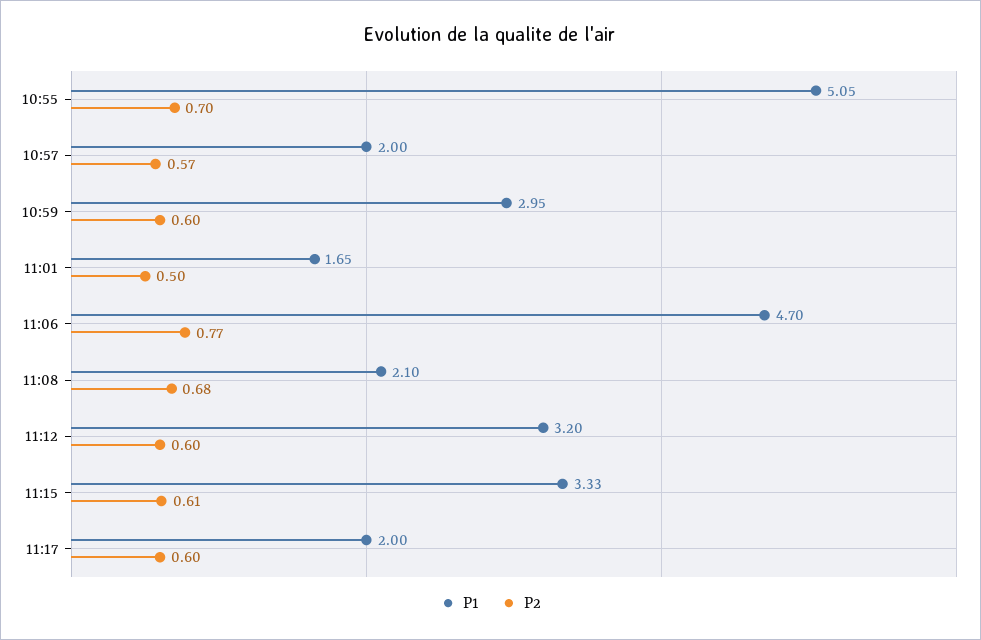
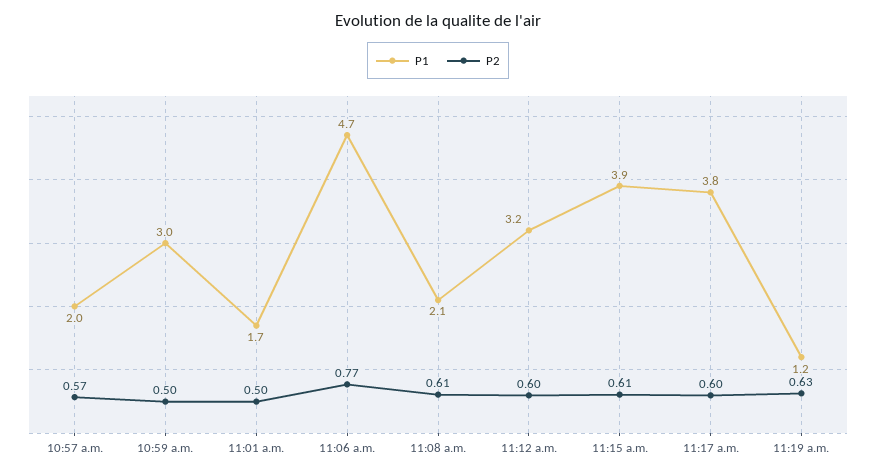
P1, 10:55: 5.05 -> none
P2, 10:55: 0.7 -> none
P2, 10:59: 0.6 -> 0.5
P2, 11:08: 0.68 -> 0.61
P1, 11:15: 3.33 -> 3.9
P1, 11:17: 2 -> 3.8
P1, 11:19 a.m.: none -> 1.2
P2, 11:19 a.m.: none -> 0.63

